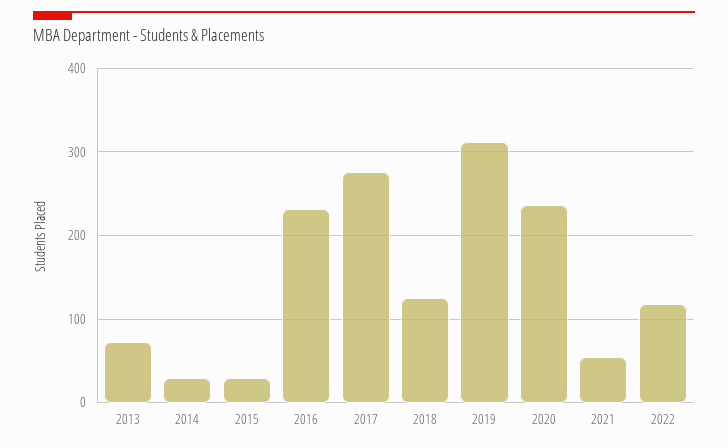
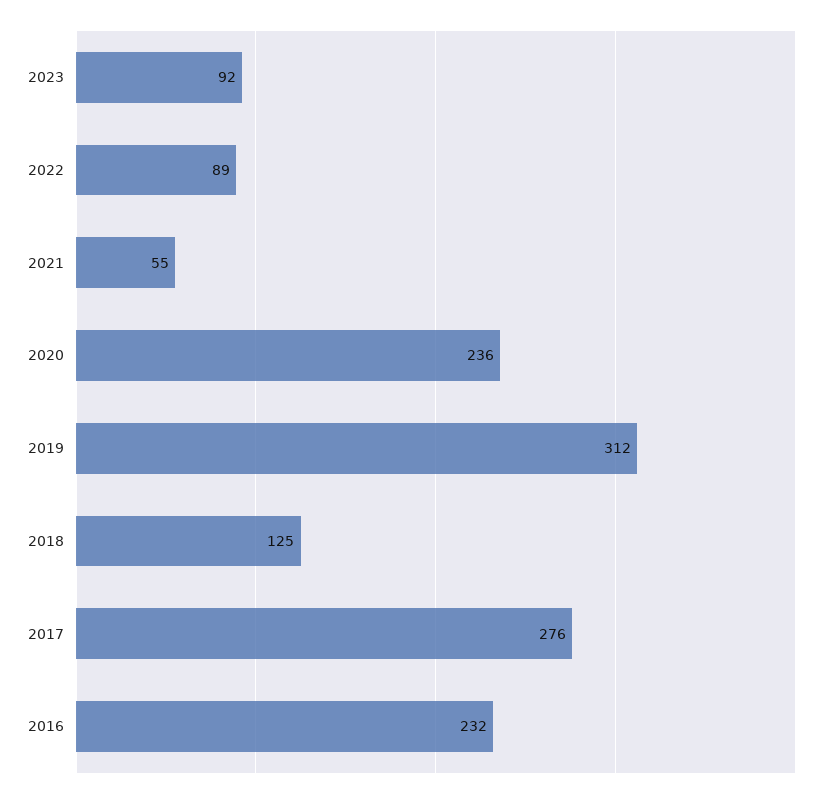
2013: 70 -> none
2014: 30 -> none
2015: 30 -> none
2022: 120 -> 89
2023: none -> 92

